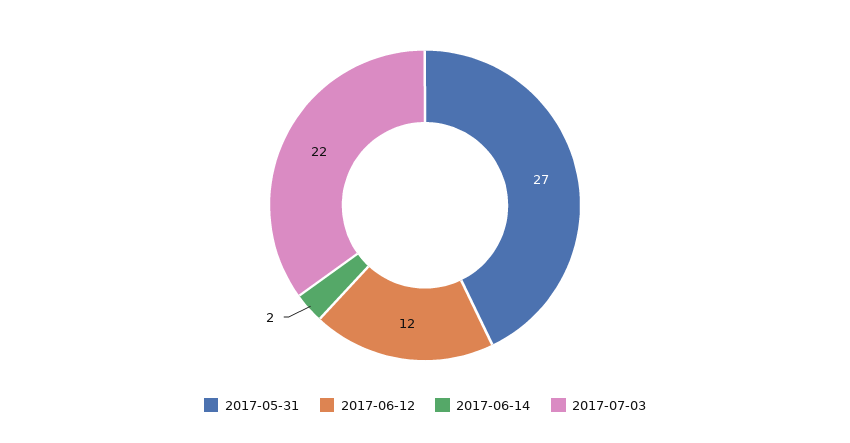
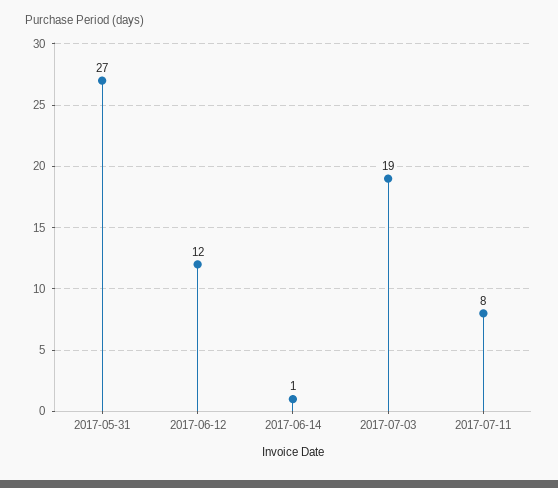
2017-06-14: 2 -> 1
2017-07-03: 22 -> 19
2017-07-11: none -> 8

